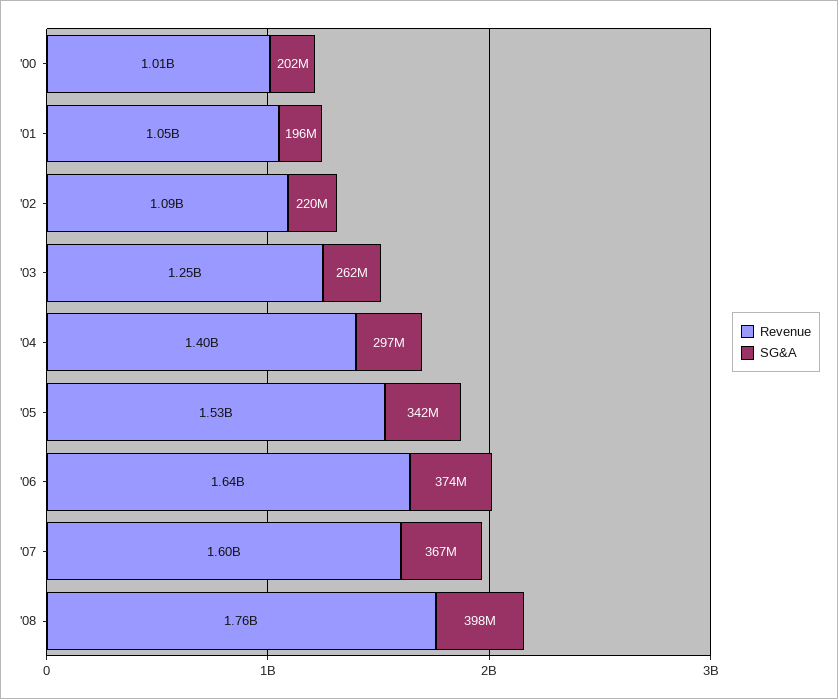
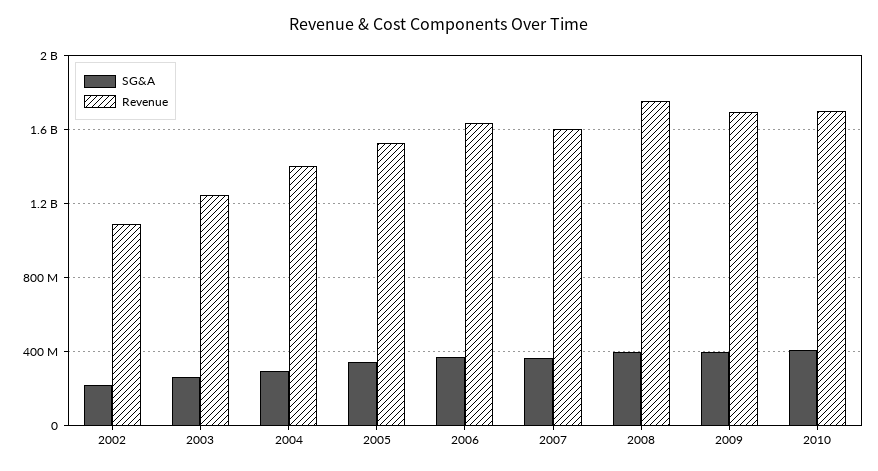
Revenue, '00: 1010000000 -> none
SG&A, '00: 202000000 -> none
Revenue, '01: 1050000000 -> none
SG&A, '01: 196000000 -> none
SG&A, 2009: none -> 400000000
Revenue, 2009: none -> 1700000000
SG&A, 2010: none -> 400000000
Revenue, 2010: none -> 1700000000

